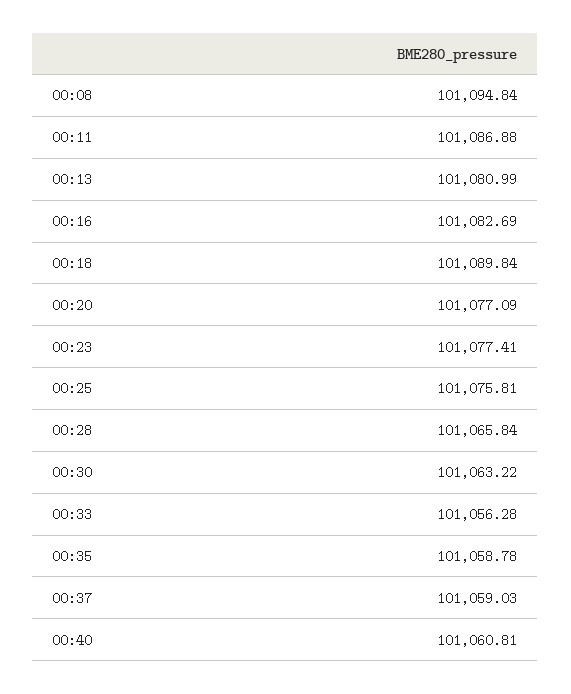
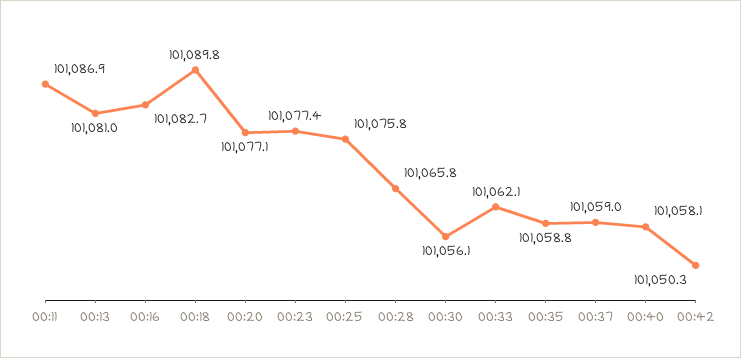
00:08: 101094.84 -> none
00:30: 101063.22 -> 101056.1
00:33: 101056.28 -> 101062.1
00:40: 101060.81 -> 101058.1
00:42: none -> 101050.3

